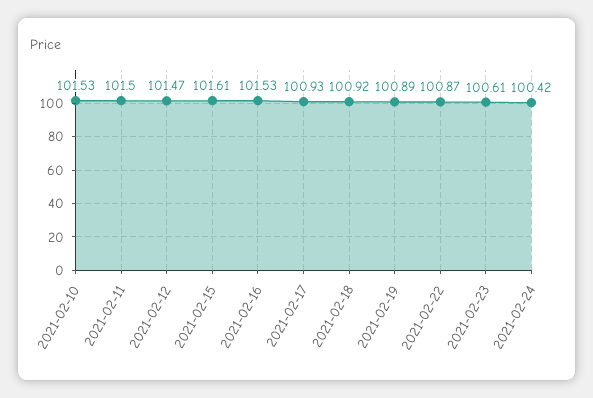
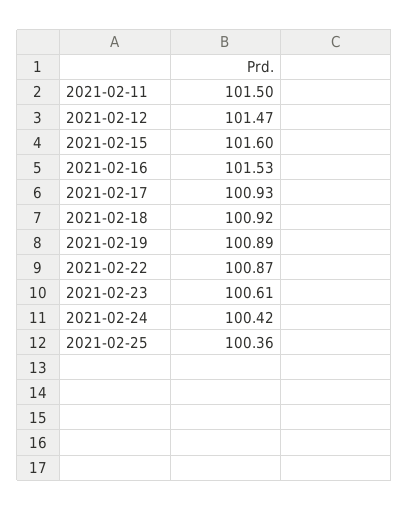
2021-02-10: 101.53 -> none
2021-02-15: 101.61 -> 101.6
2021-02-25: none -> 100.36

